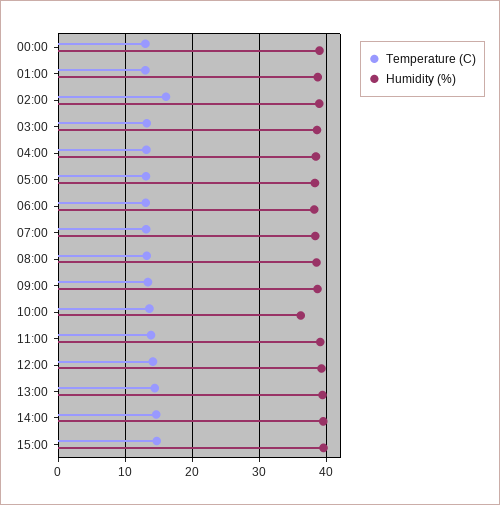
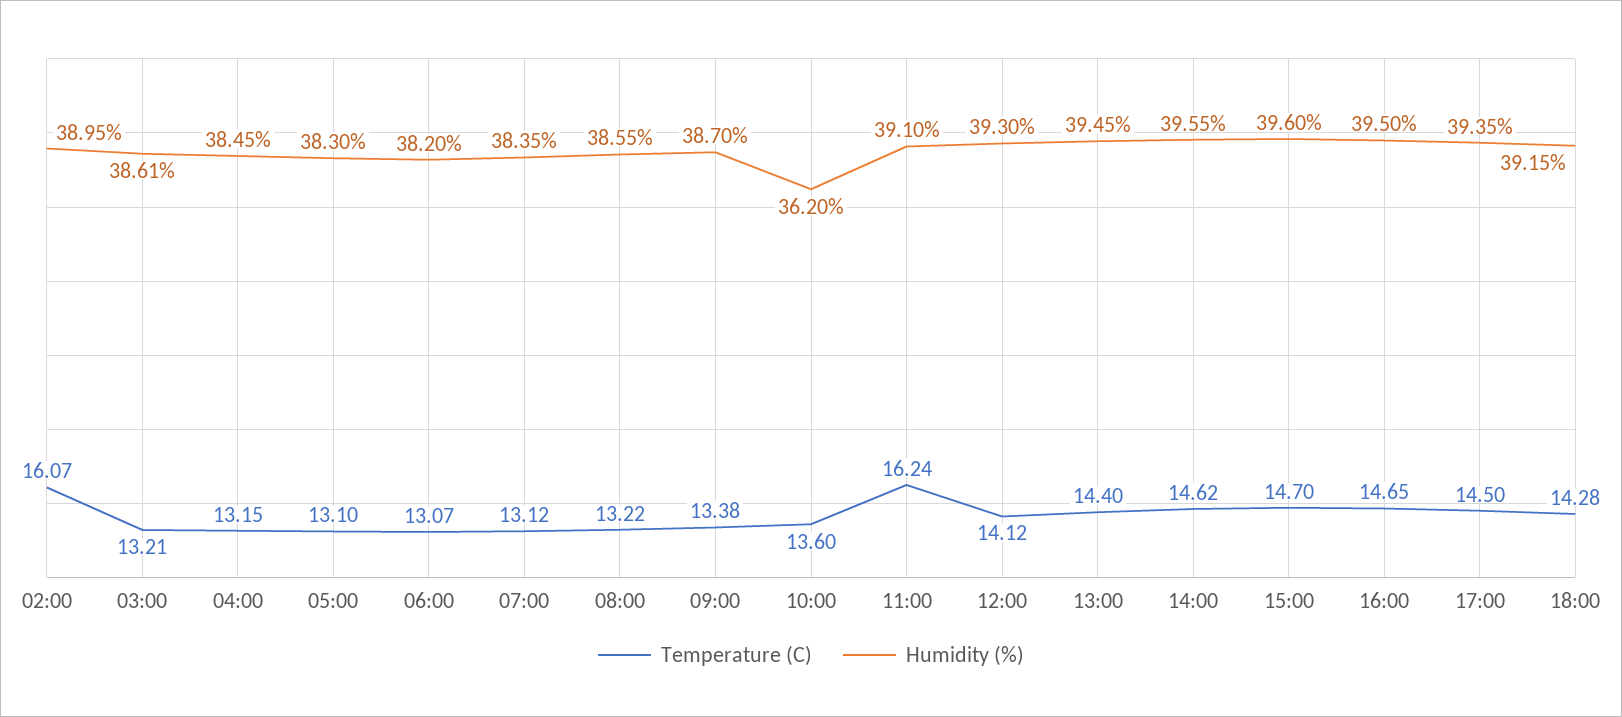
Temperature (C), 00:00: 13 -> none
Humidity (%), 00:00: 39 -> none
Temperature (C), 01:00: 13 -> none
Humidity (%), 01:00: 39 -> none
Temperature (C), 11:00: 14 -> 16.24
Temperature (C), 16:00: none -> 14.65
Humidity (%), 16:00: none -> 39.5
Temperature (C), 17:00: none -> 14.5
Humidity (%), 17:00: none -> 39.35
Temperature (C), 18:00: none -> 14.28
Humidity (%), 18:00: none -> 39.15

